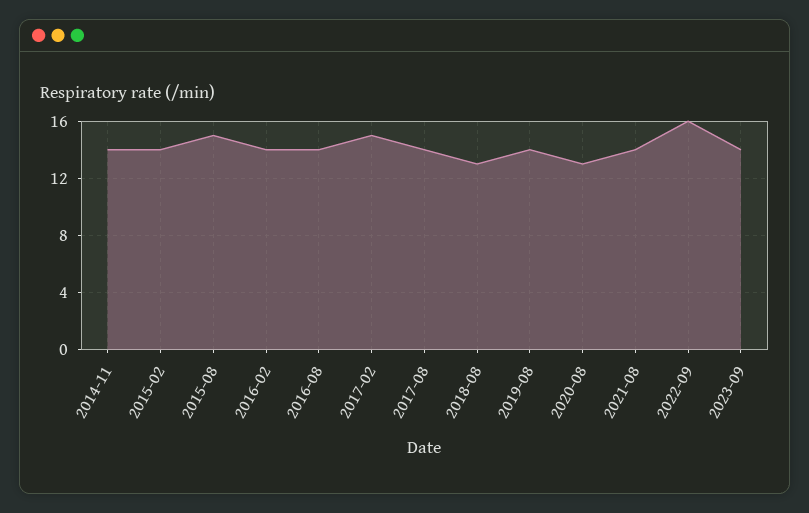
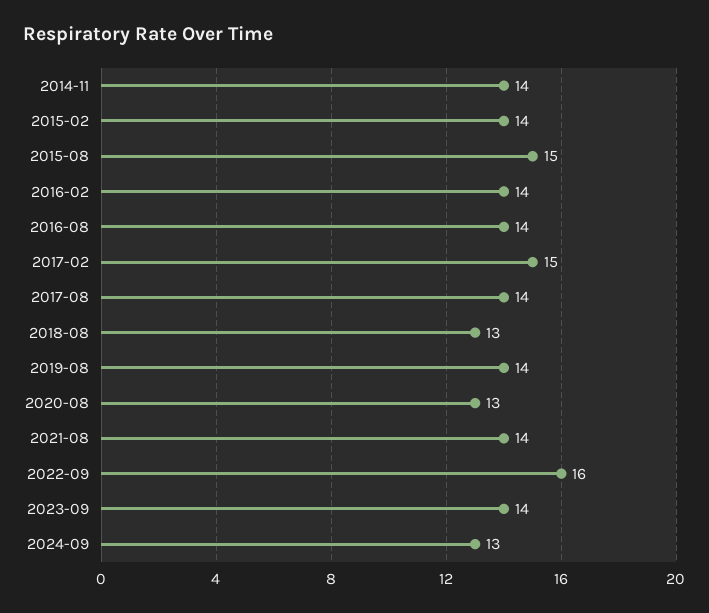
2024-09: none -> 13

